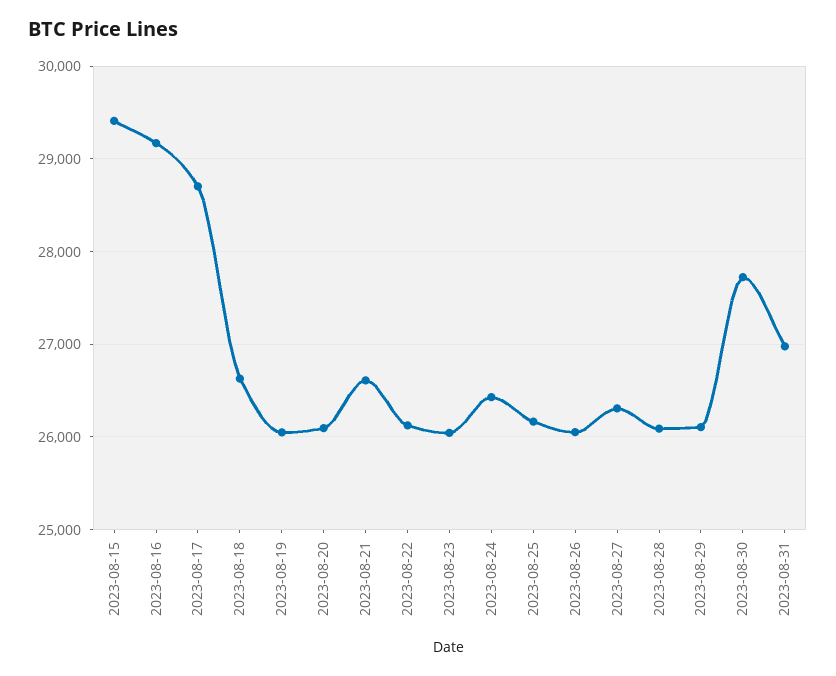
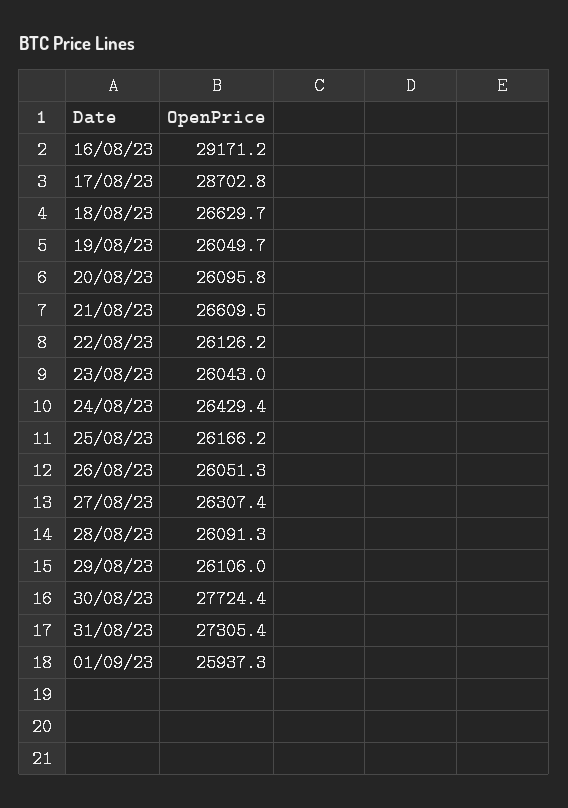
2023-08-15: 29400 -> none
2023-08-31: 27000 -> 27305.4
01/09/23: none -> 25937.3

